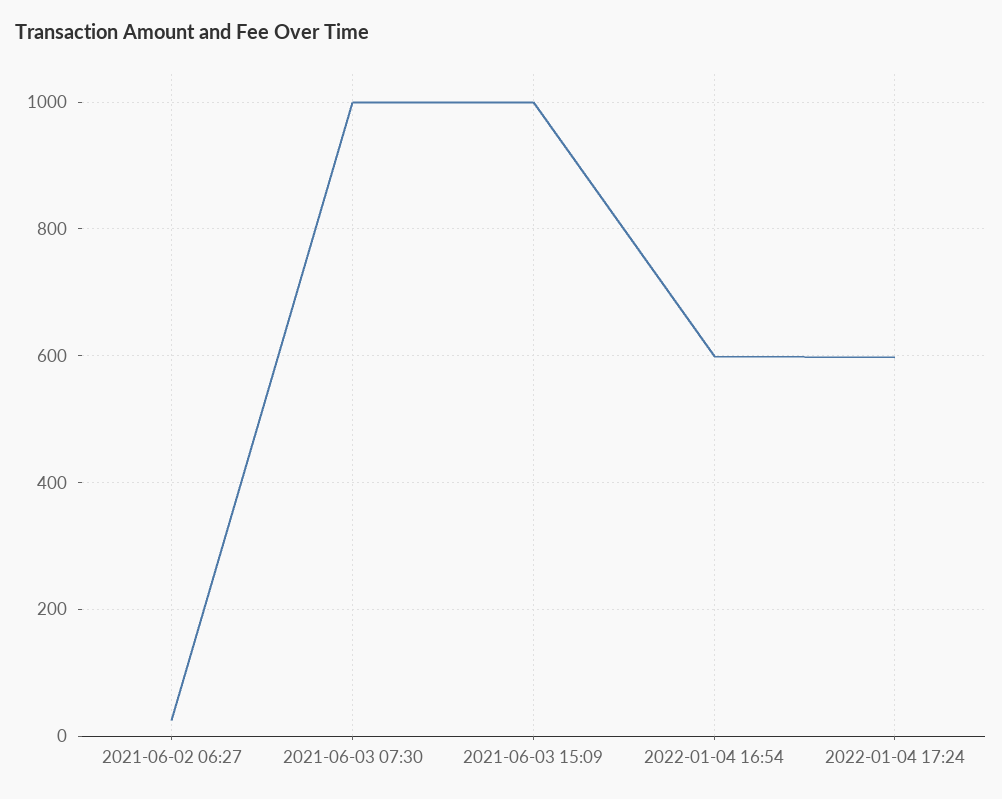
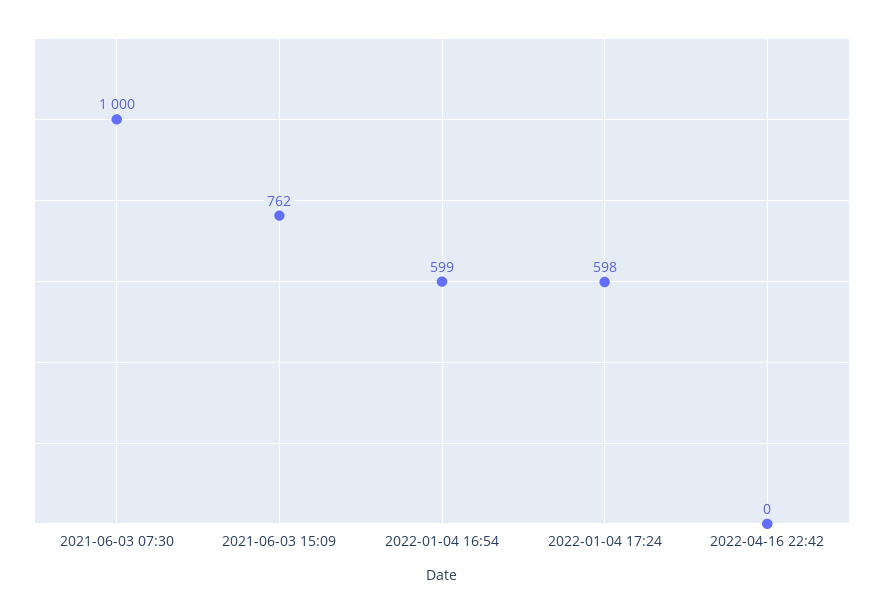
2021-06-02 06:27: 20 -> none
2021-06-03 15:09: 1000 -> 762
2022-04-16 22:42: none -> 0

